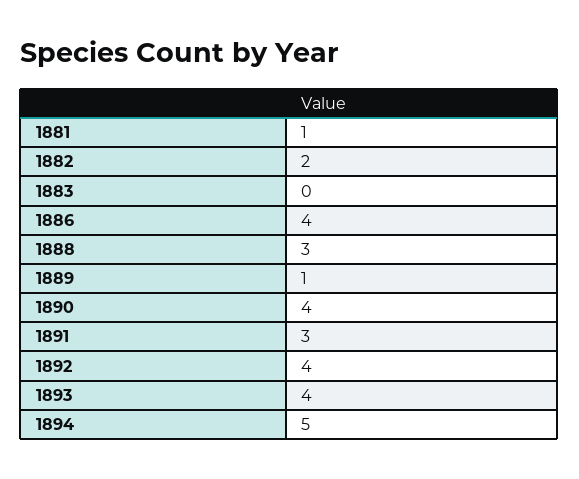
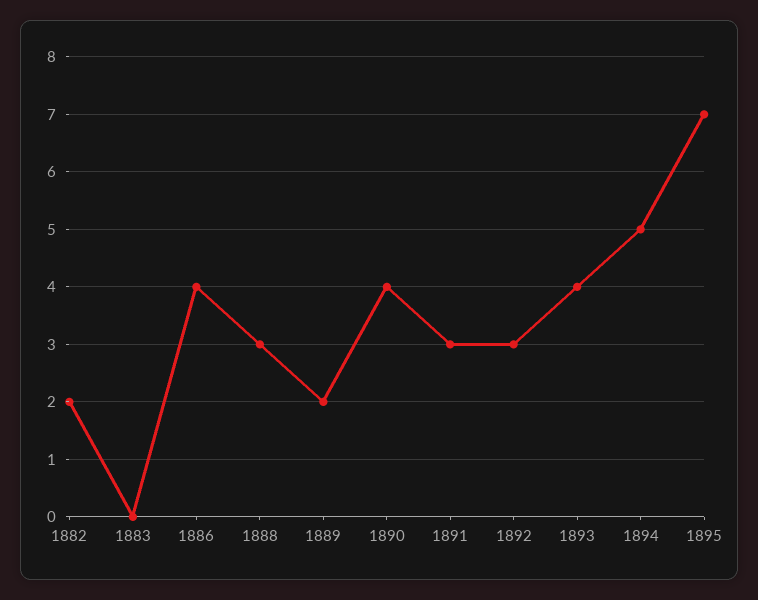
1881: 1 -> none
1889: 1 -> 2
1892: 4 -> 3
1895: none -> 7

